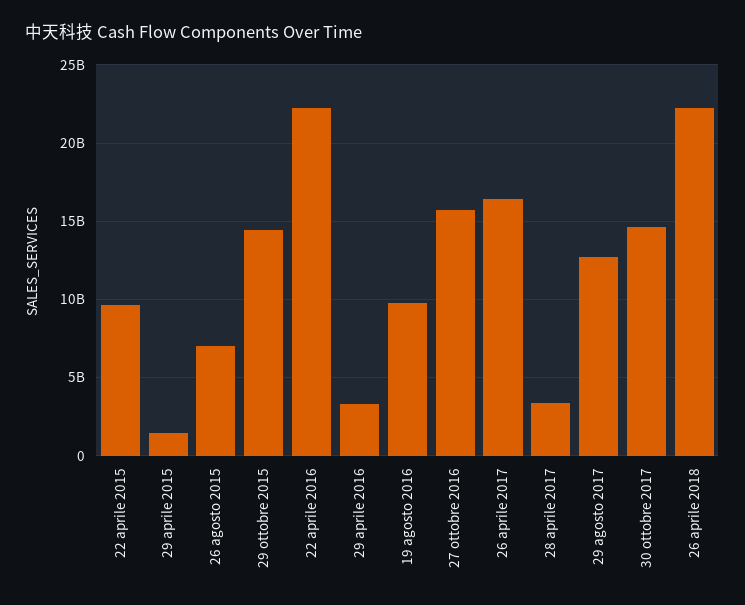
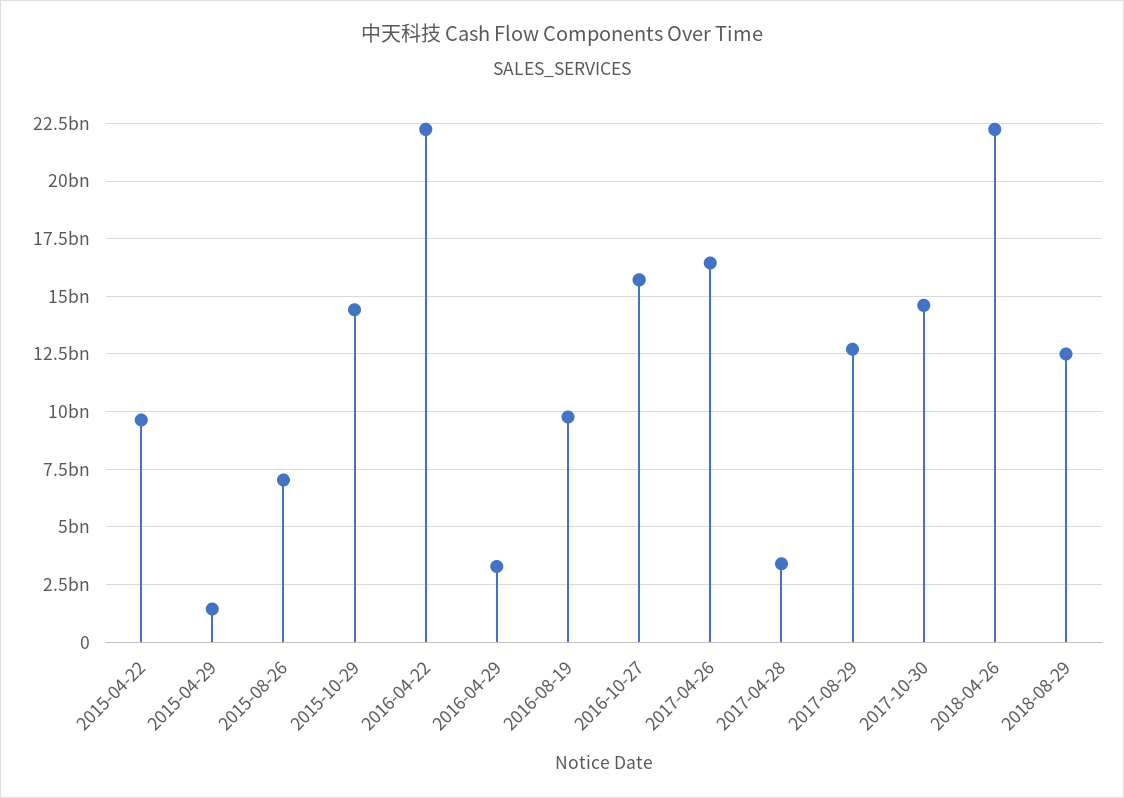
2018-08-29: none -> 12500000000

